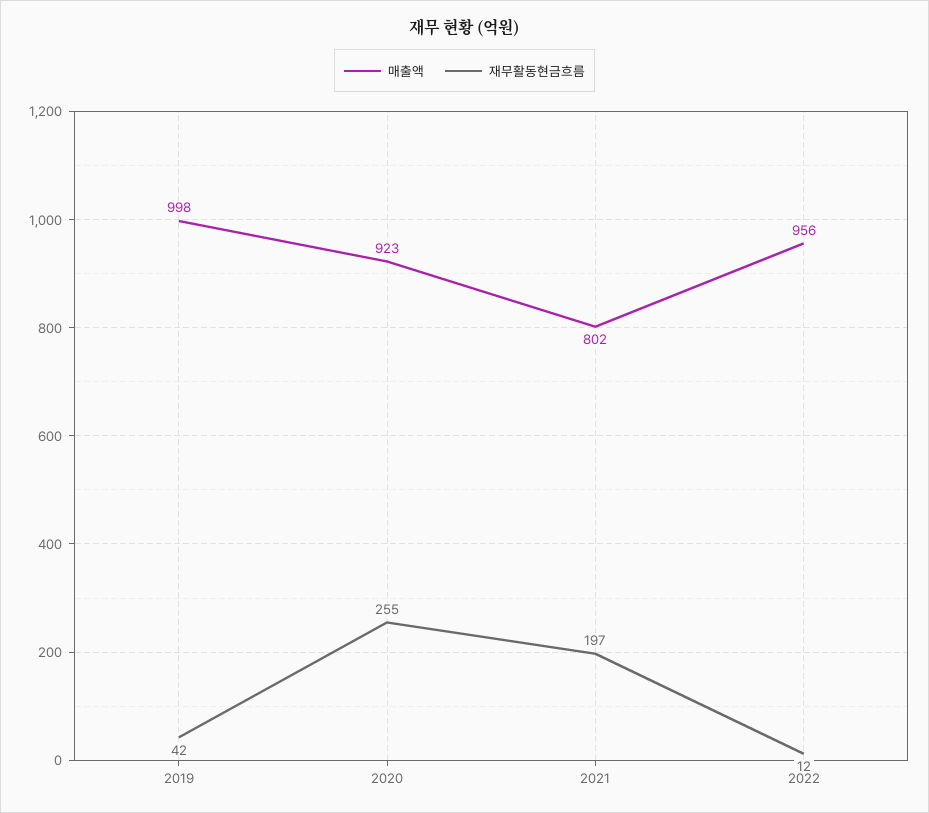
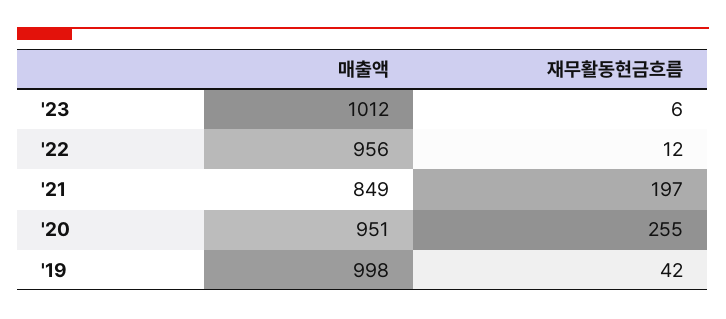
매출액, 2020: 923 -> 951
매출액, 2021: 802 -> 849
매출액, '23: none -> 1012
재무활동현금흐름, '23: none -> 6

